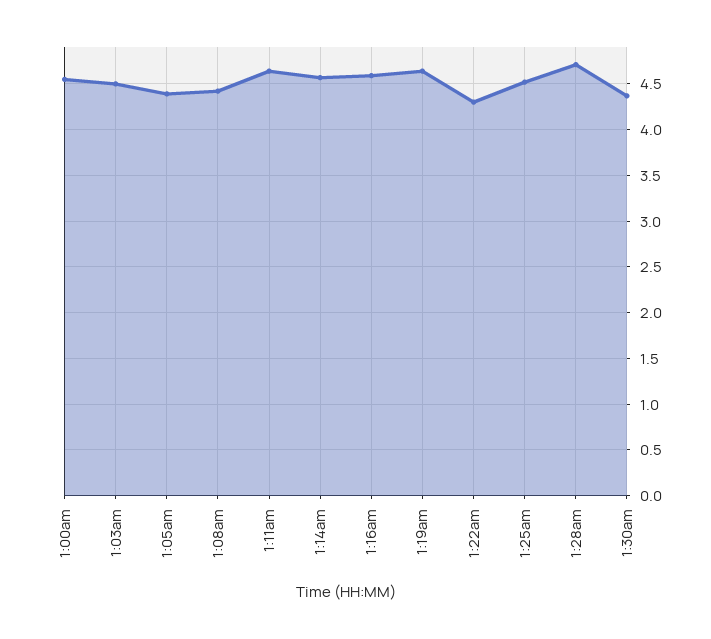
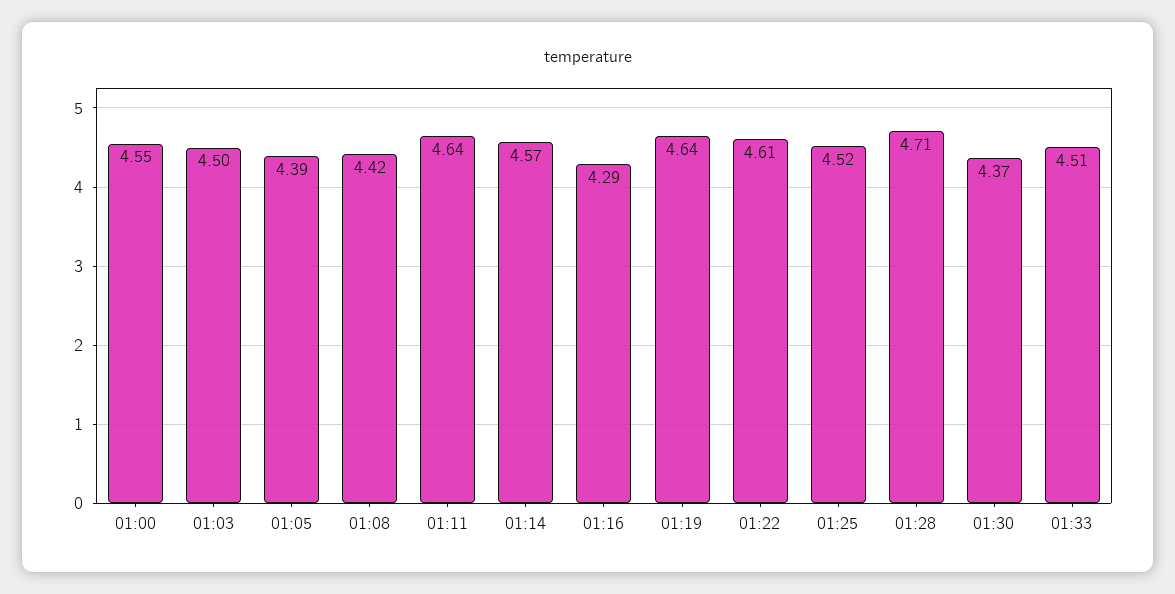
1:16am: 4.6 -> 4.29
1:22am: 4.3 -> 4.61
01:33: none -> 4.51

